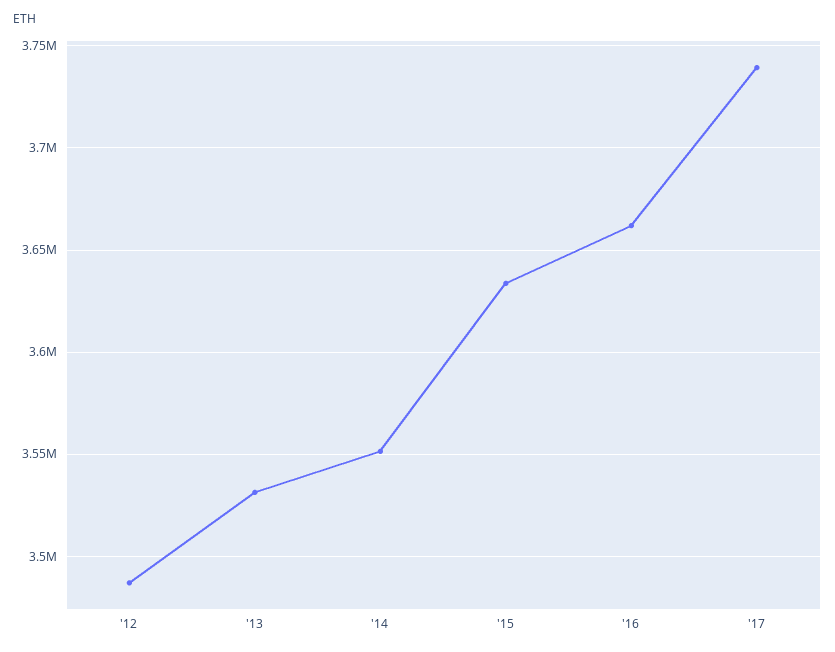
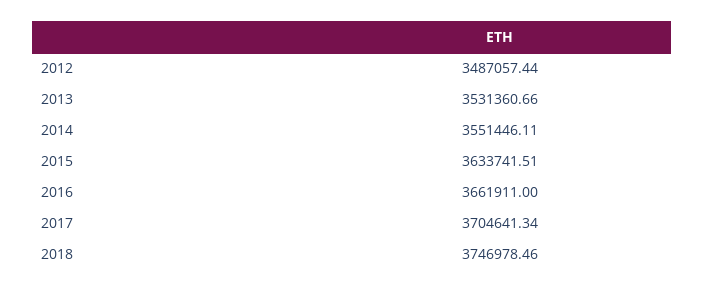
'17: 3740000 -> 3704641.34
2018: none -> 3746978.46

